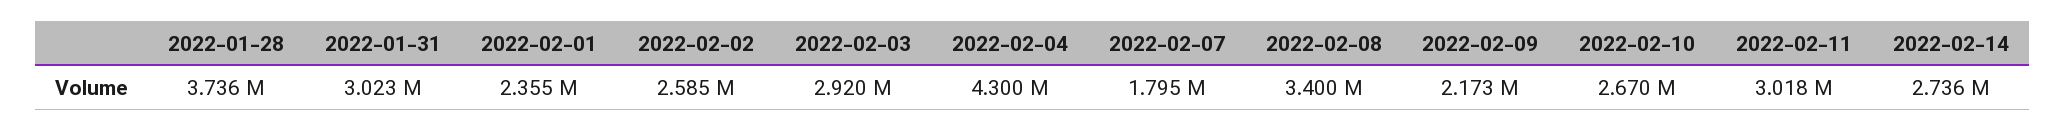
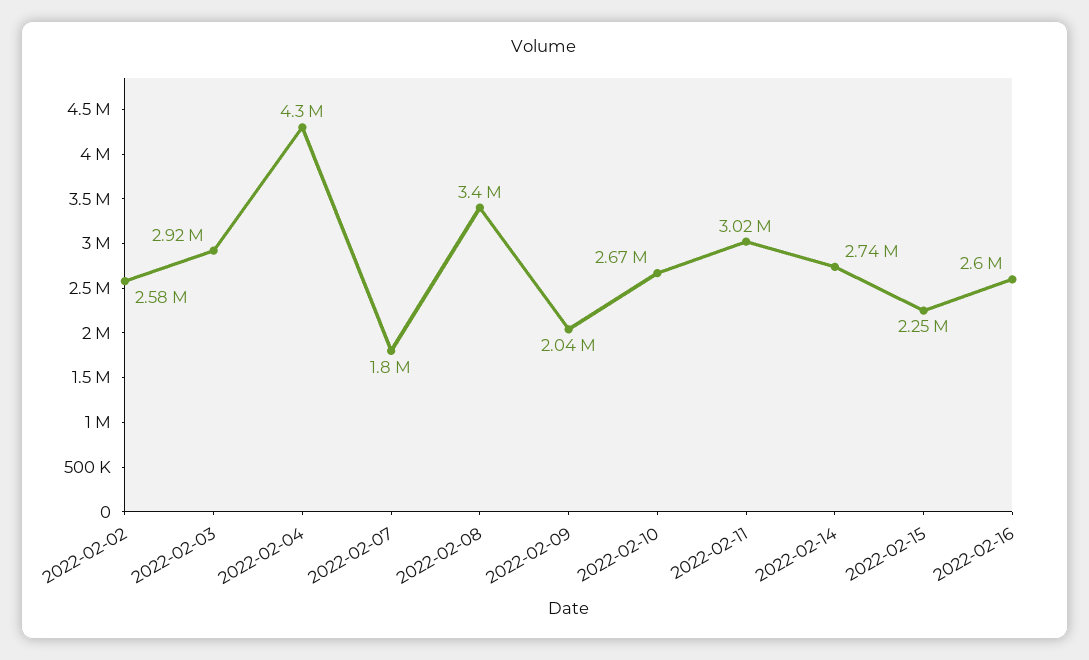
2022-01-28: 3736000 -> none
2022-01-31: 3023000 -> none
2022-02-01: 2355000 -> none
2022-02-09: 2173000 -> 2040000
2022-02-15: none -> 2250000
2022-02-16: none -> 2600000

